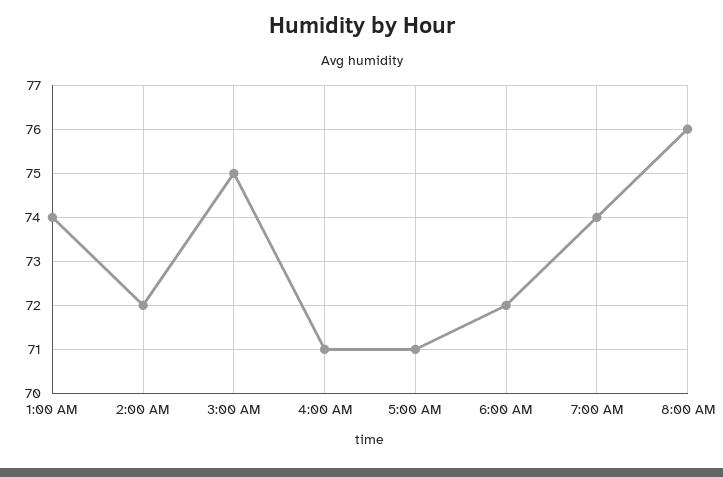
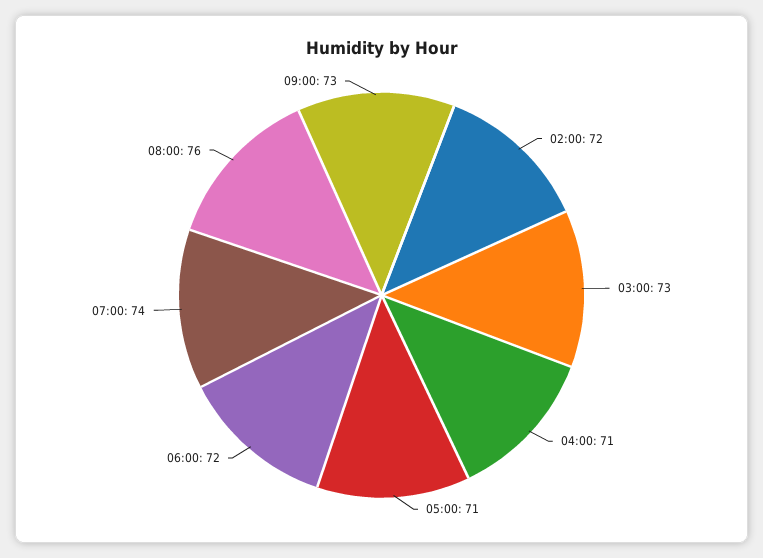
1:00 AM: 74 -> none
3:00 AM: 75 -> 73
09:00: none -> 73

